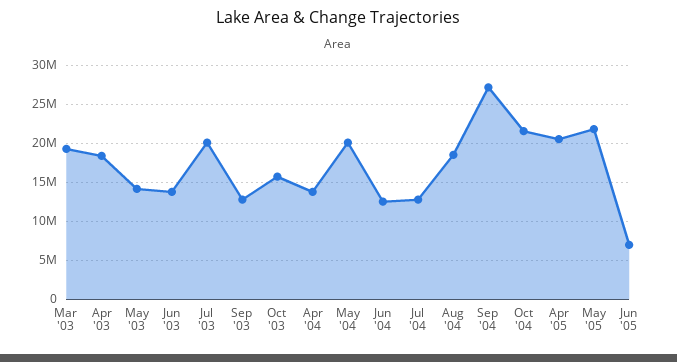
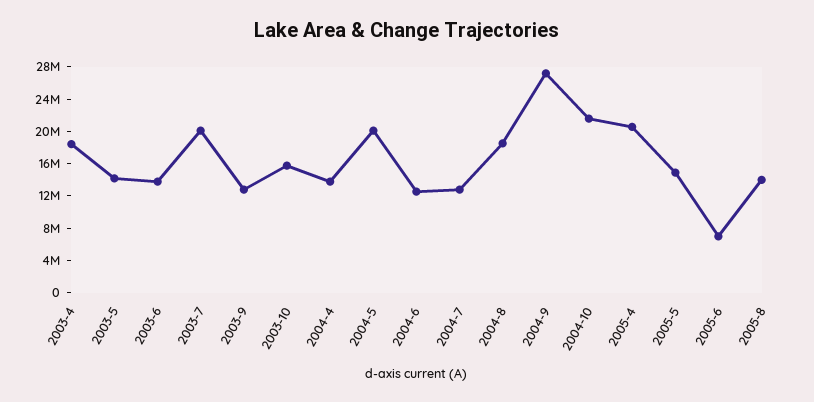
Mar '03: 19000000 -> none
May '05: 22000000 -> 15000000
2005-8: none -> 14000000

